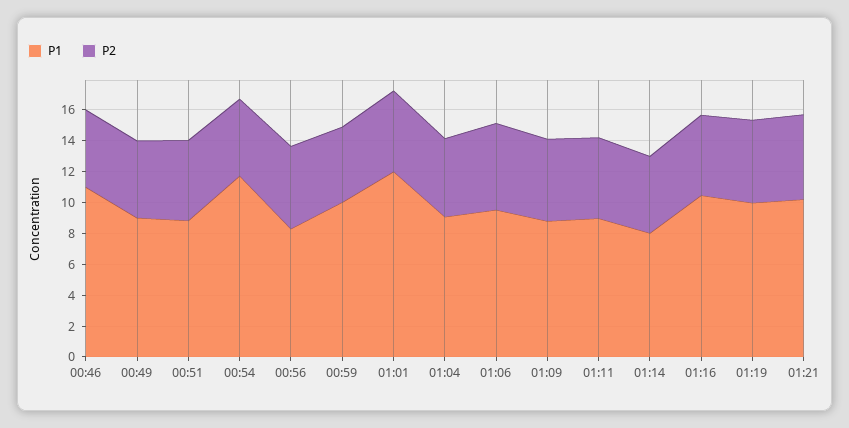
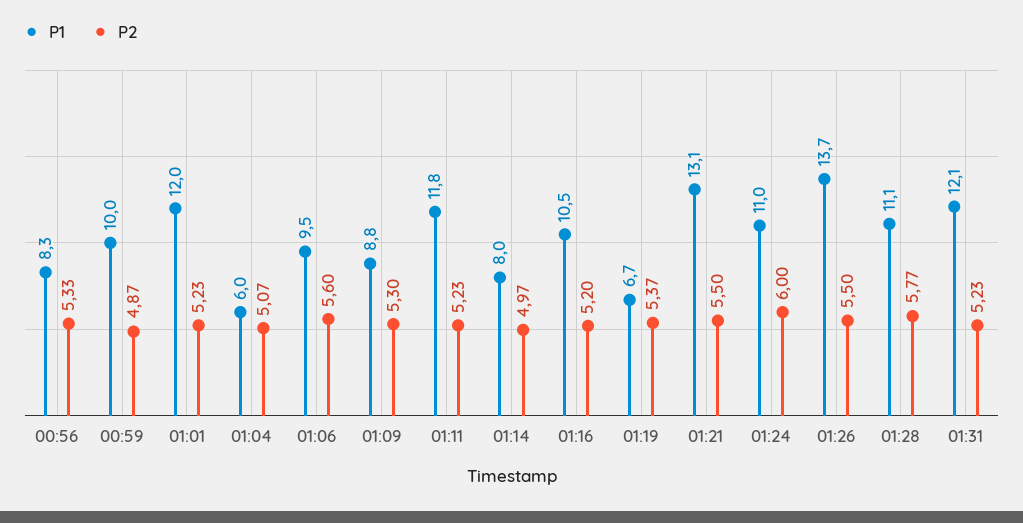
P1, 00:46: 11 -> none
P2, 00:46: 5 -> none
P1, 00:49: 9 -> none
P2, 00:49: 5 -> none
P1, 00:51: 9 -> none
P2, 00:51: 5 -> none
P1, 00:54: 12 -> none
P2, 00:54: 5 -> none
P1, 01:04: 9 -> 6
P1, 01:11: 9 -> 11.8
P1, 01:19: 10 -> 6.7
P1, 01:21: 10 -> 13.1
P1, 01:24: none -> 11
P2, 01:24: none -> 6
P1, 01:26: none -> 13.7
P2, 01:26: none -> 5.5
P1, 01:28: none -> 11.1
P2, 01:28: none -> 5.77
P1, 01:31: none -> 12.1
P2, 01:31: none -> 5.23

